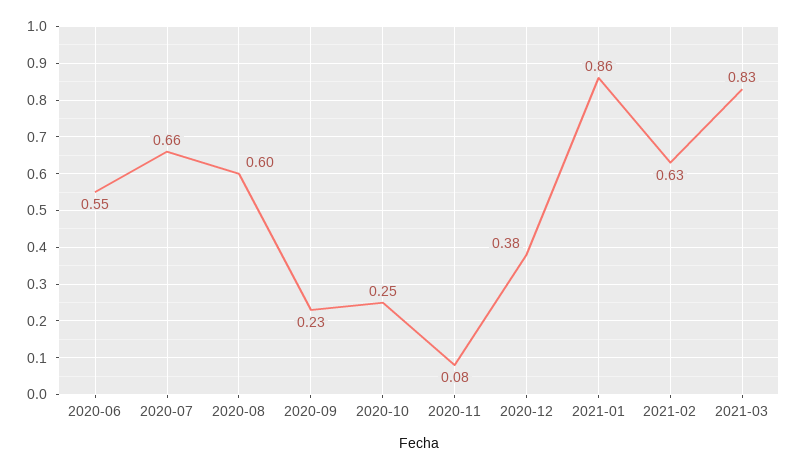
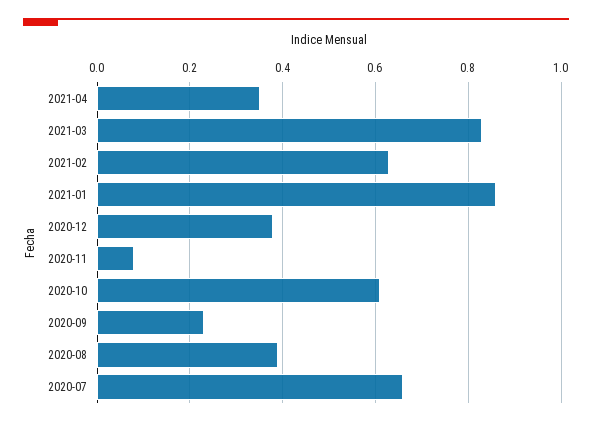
2020-06: 0.55 -> none
2020-08: 0.6 -> 0.4
2020-10: 0.25 -> 0.6
2021-04: none -> 0.35

